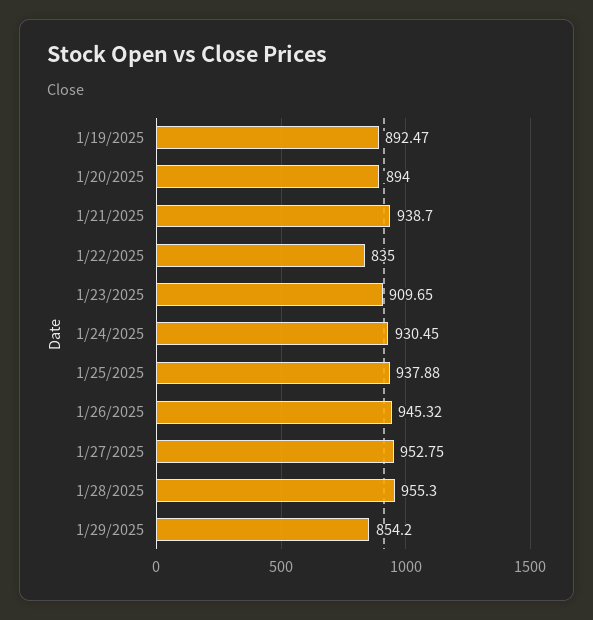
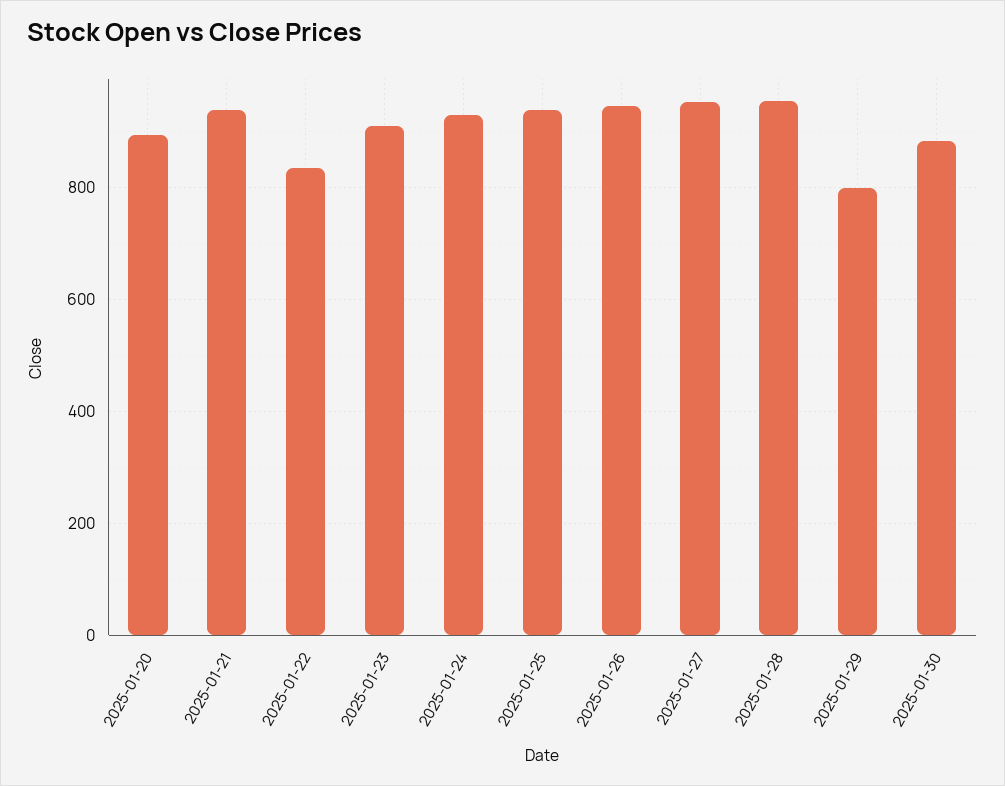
1/19/2025: 892.47 -> none
1/29/2025: 854.2 -> 800
2025-01-30: none -> 880

